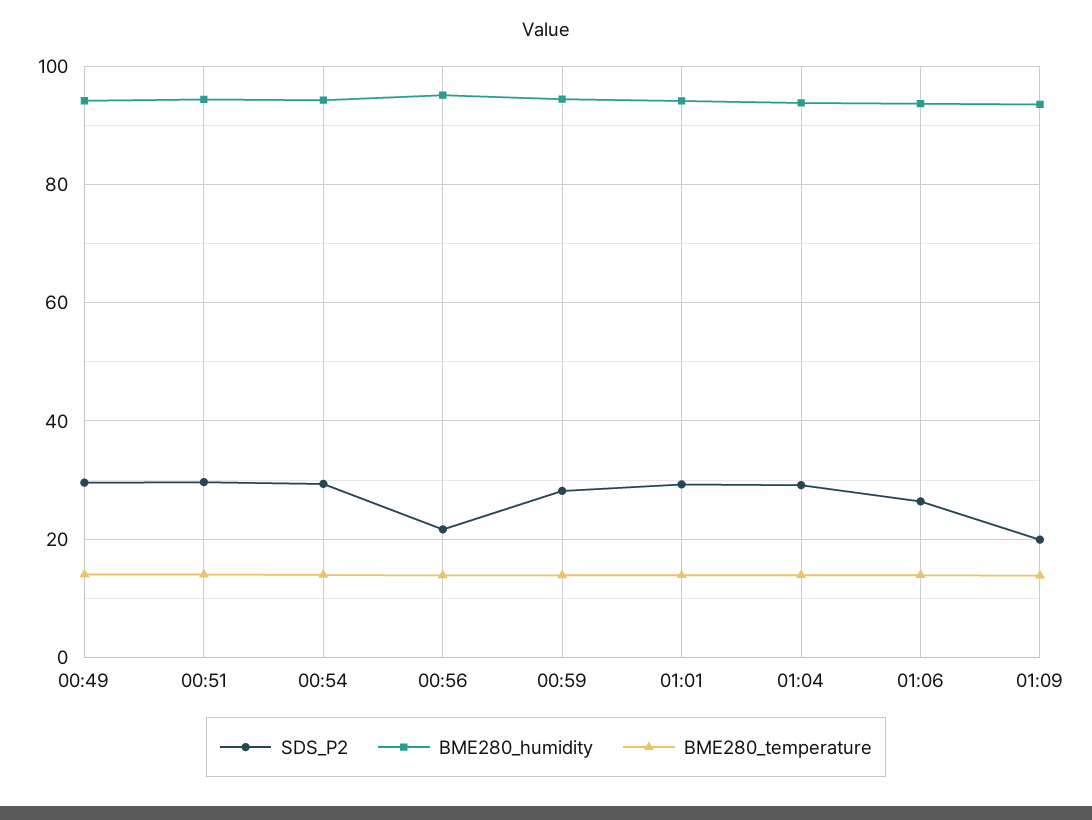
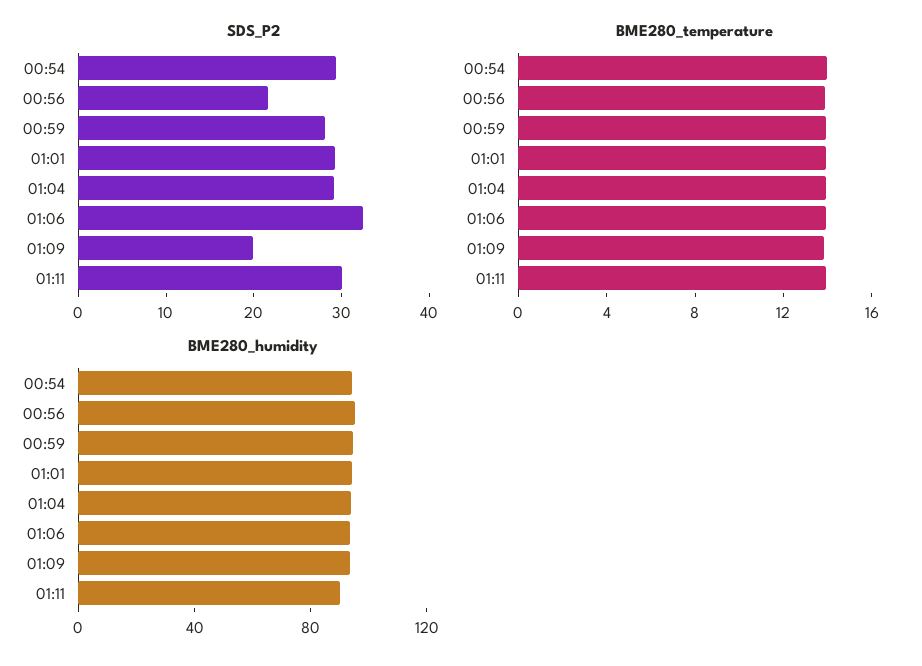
SDS_P2, 00:49: 30 -> none
BME280_humidity, 00:49: 94 -> none
BME280_temperature, 00:49: 14 -> none
SDS_P2, 00:51: 30 -> none
BME280_humidity, 00:51: 94 -> none
BME280_temperature, 00:51: 14 -> none
SDS_P2, 01:06: 26 -> 32
SDS_P2, 01:11: none -> 30
BME280_temperature, 01:11: none -> 14
BME280_humidity, 01:11: none -> 90

